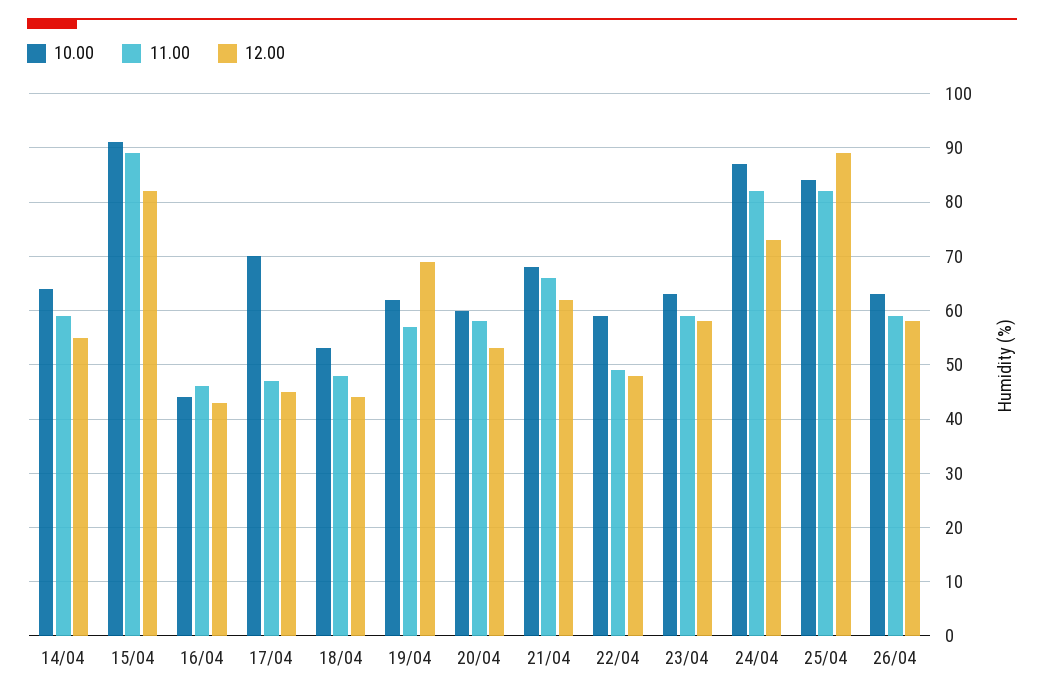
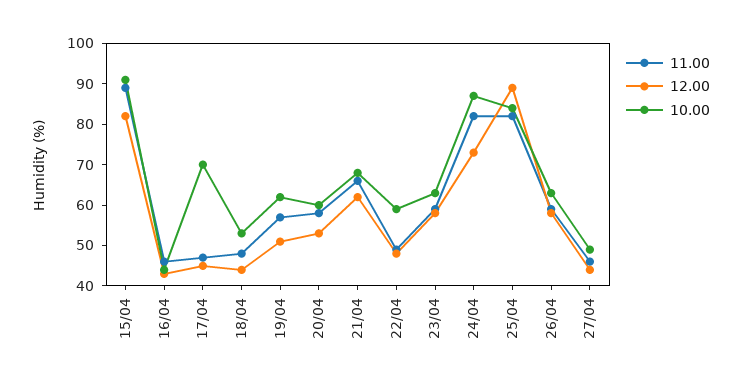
10.00, 14/04: 65 -> none
11.00, 14/04: 60 -> none
12.00, 14/04: 55 -> none
12.00, 19/04: 70 -> 50
11.00, 27/04: none -> 45
12.00, 27/04: none -> 45
10.00, 27/04: none -> 50

